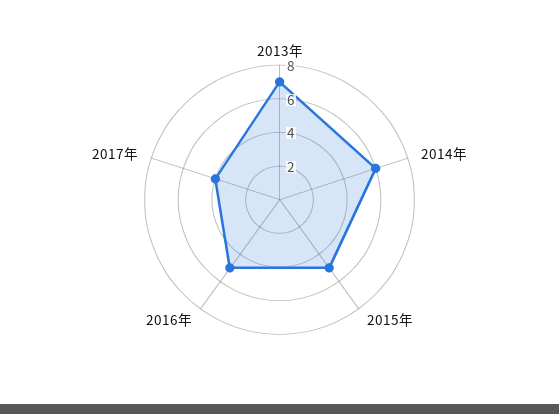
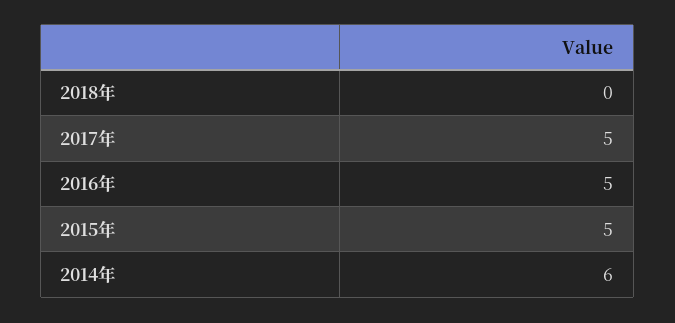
2013年: 7 -> none
2017年: 4 -> 5
2018年: none -> 0

